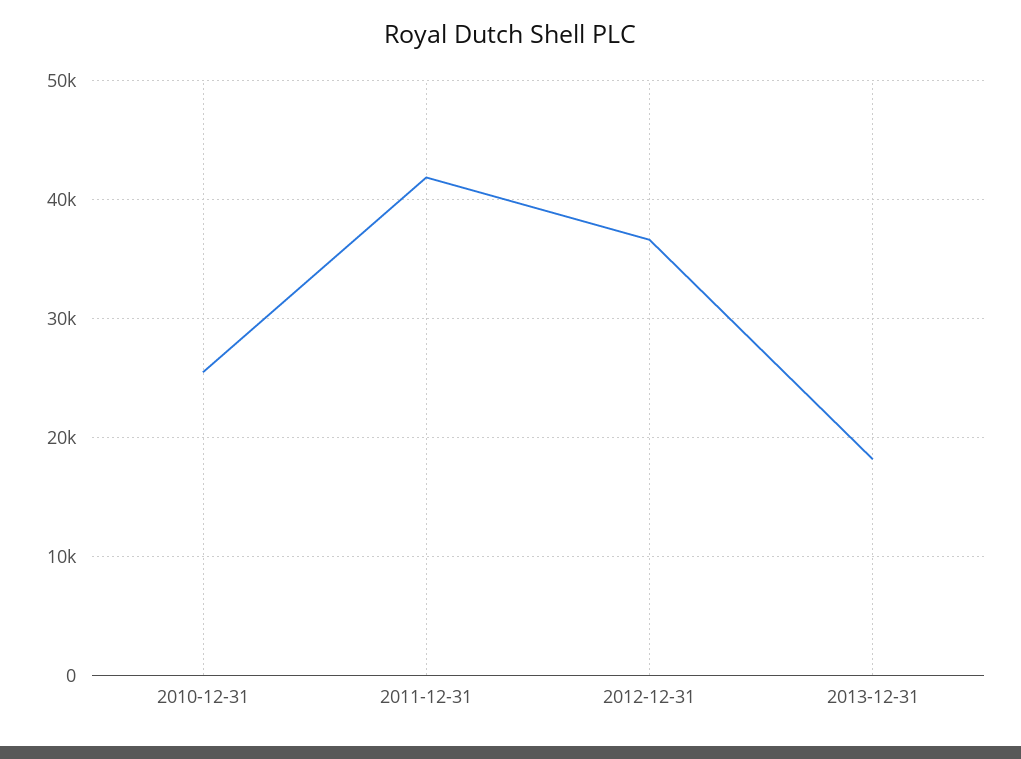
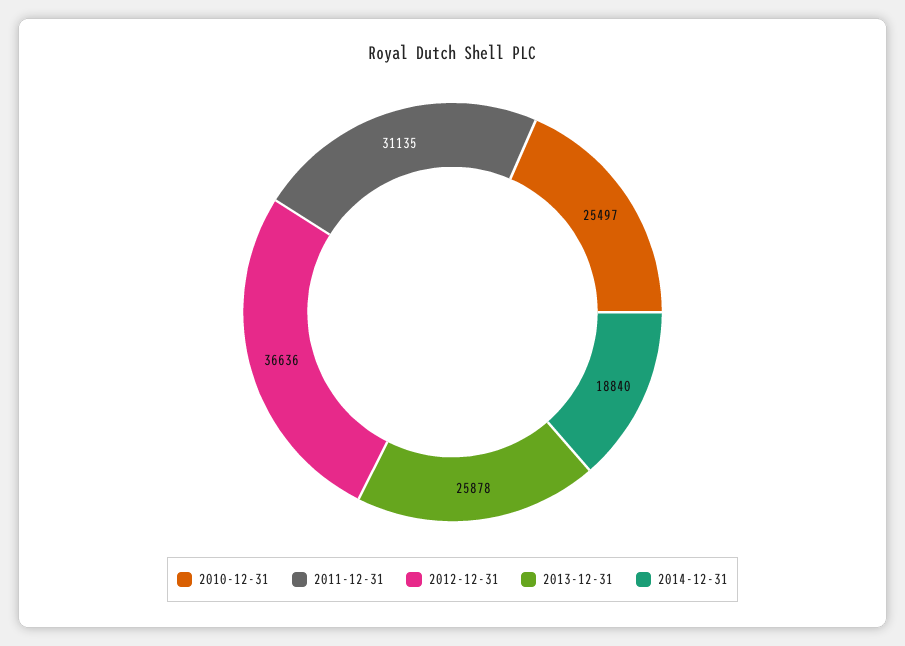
2011-12-31: 42000 -> 31135
2013-12-31: 18000 -> 25878
2014-12-31: none -> 18840

